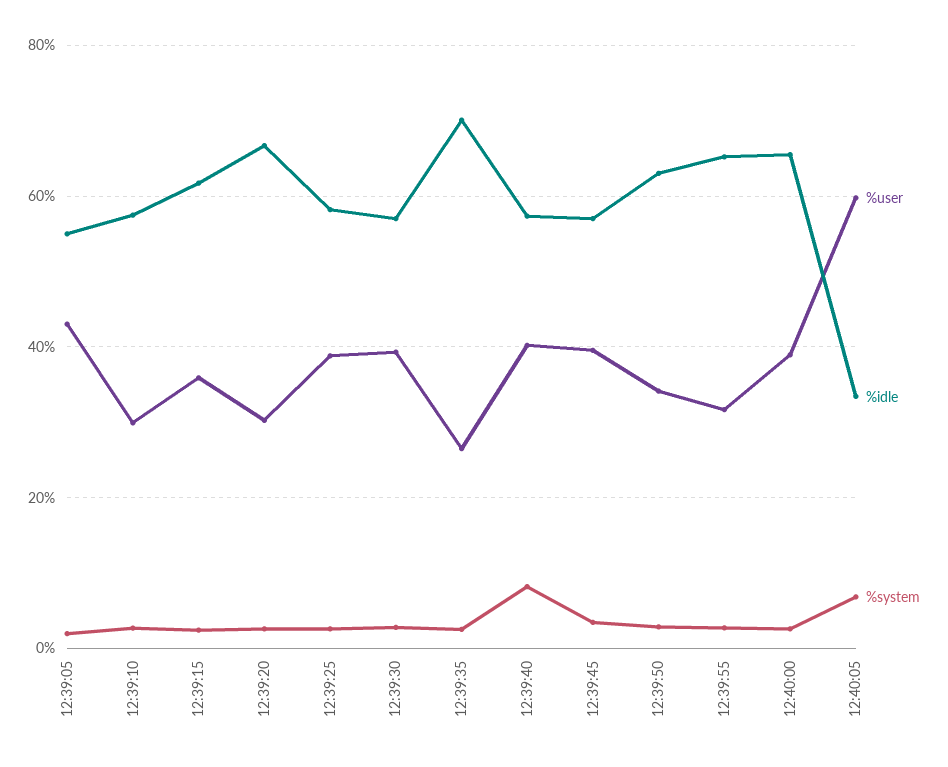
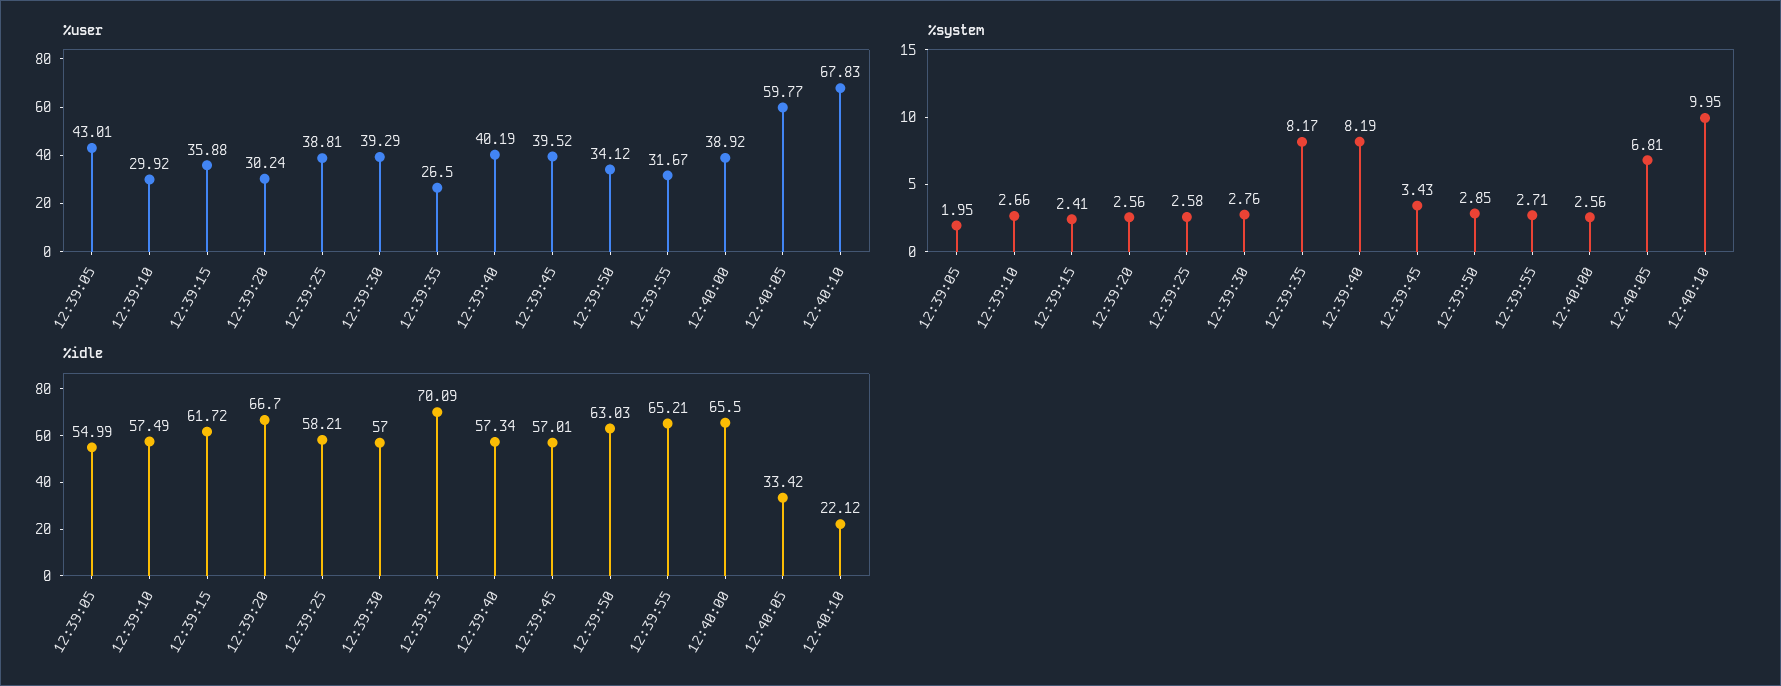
%system, 12:39:35: 2 -> 8.17
%user, 12:40:10: none -> 67.83
%system, 12:40:10: none -> 9.95
%idle, 12:40:10: none -> 22.12

